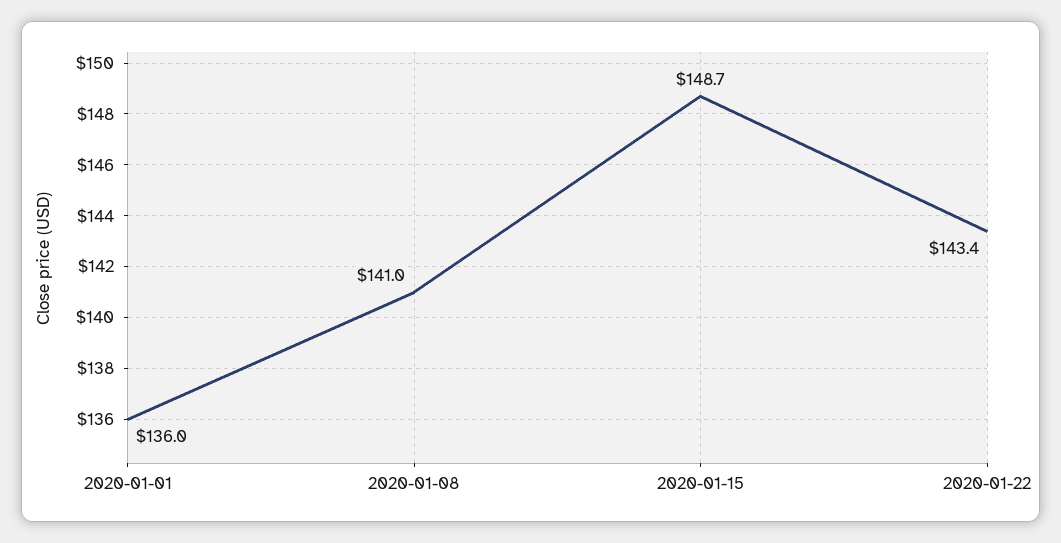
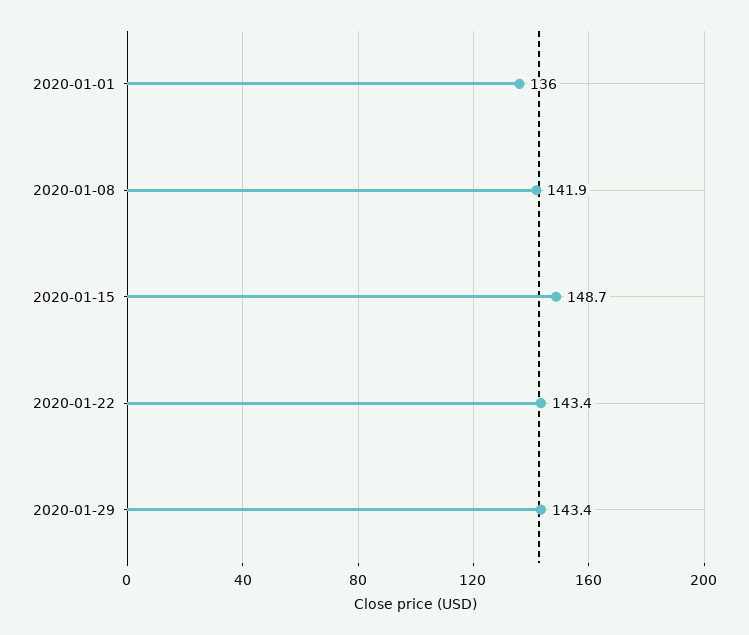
2020-01-08: 141 -> 141.9
2020-01-29: none -> 143.4

